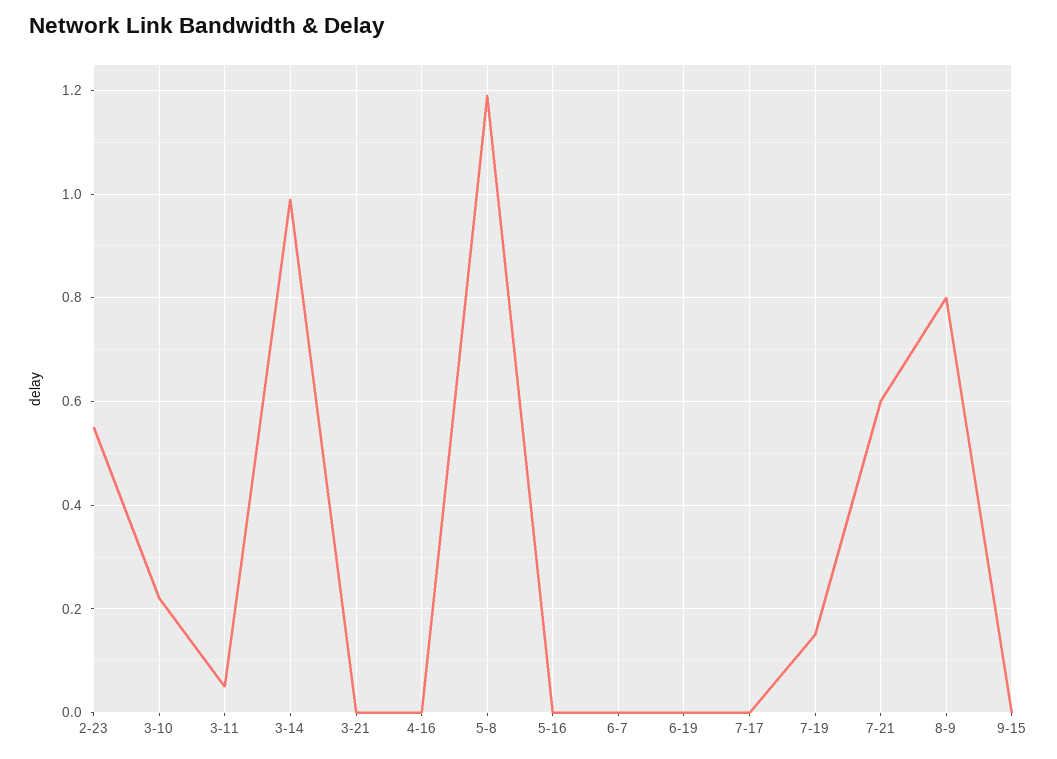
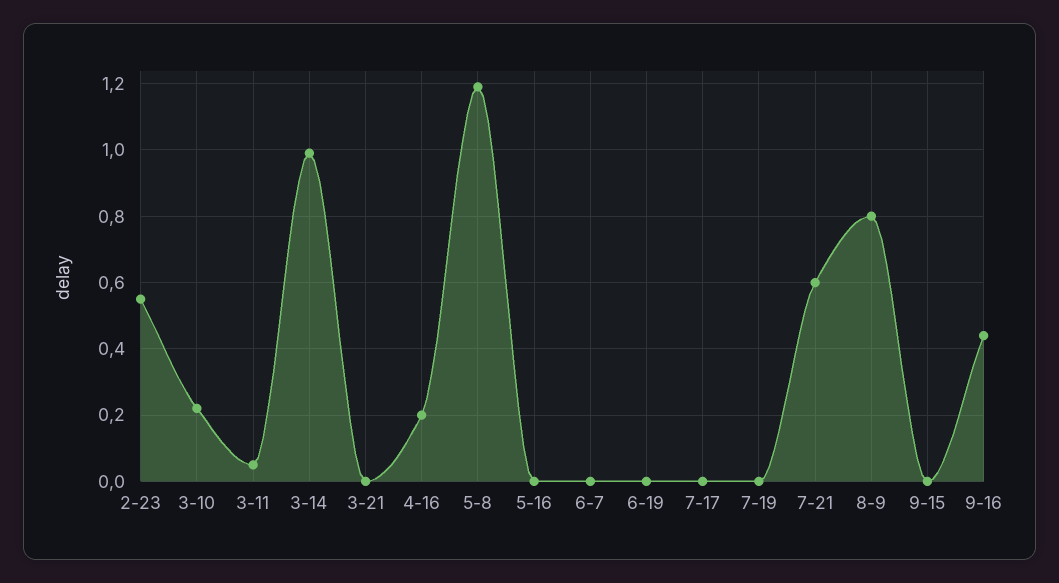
4-16: 0 -> 0.2
7-19: 0.15 -> 0
9-16: none -> 0.45

